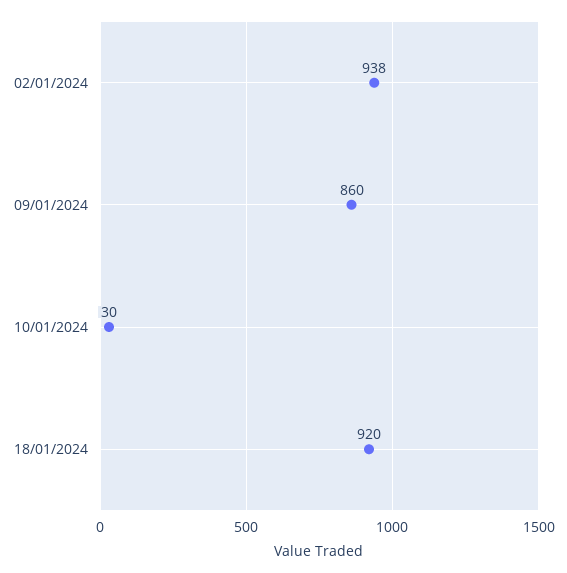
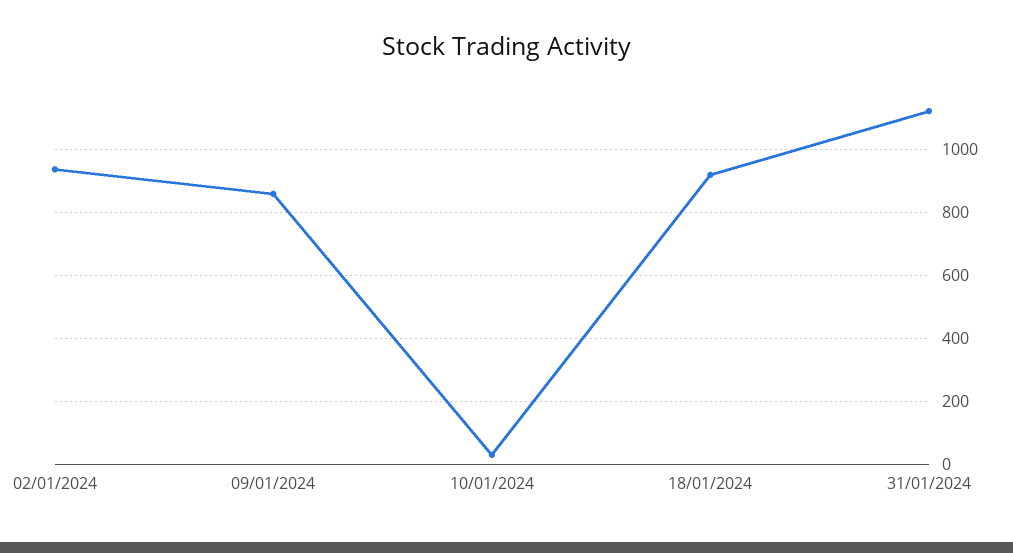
31/01/2024: none -> 1120

